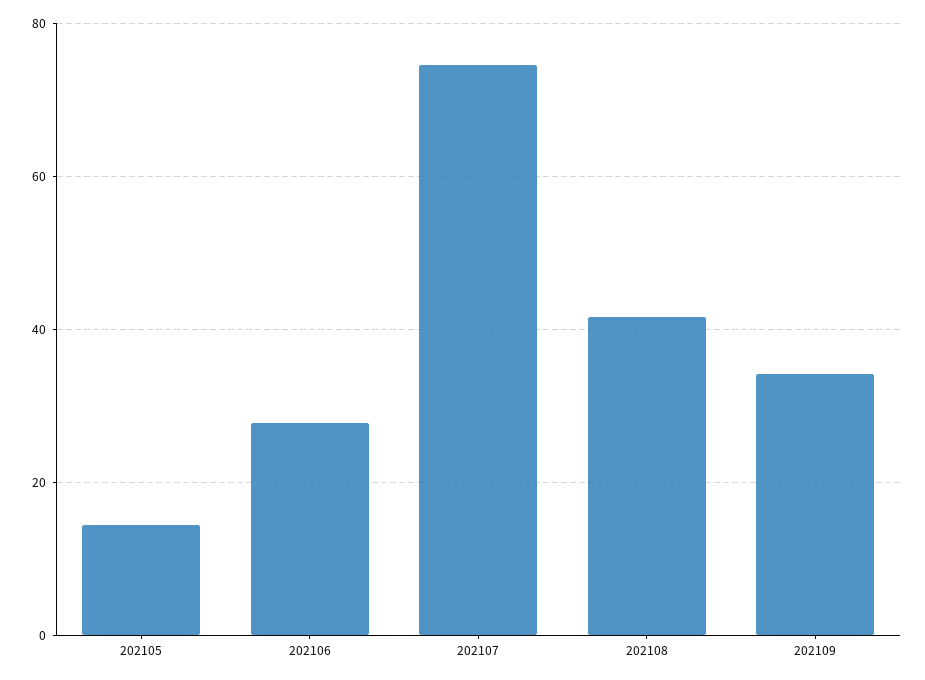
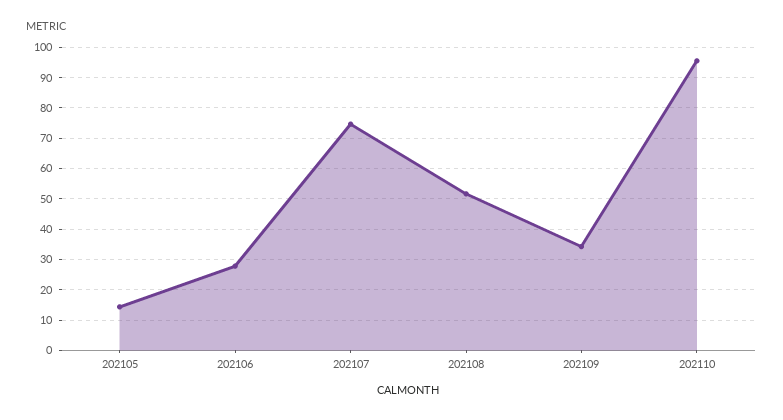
202108: 42 -> 52
202110: none -> 96

